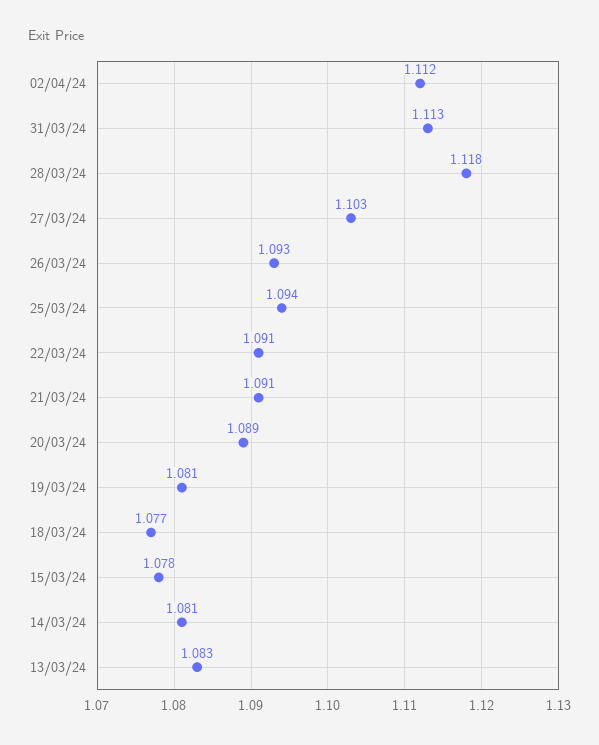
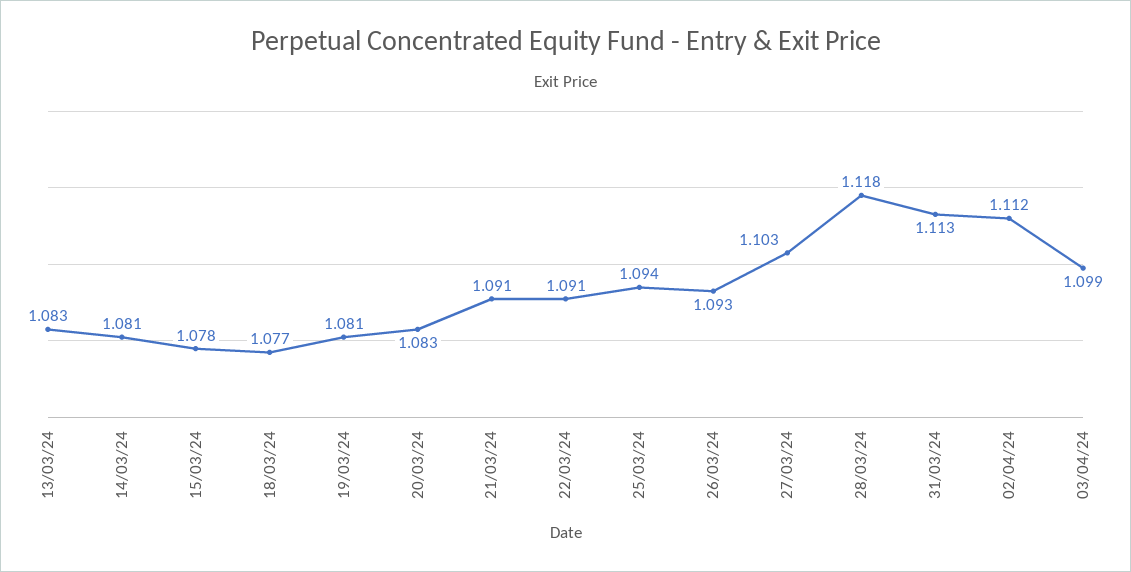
20/03/24: 1.089 -> 1.083
03/04/24: none -> 1.099

